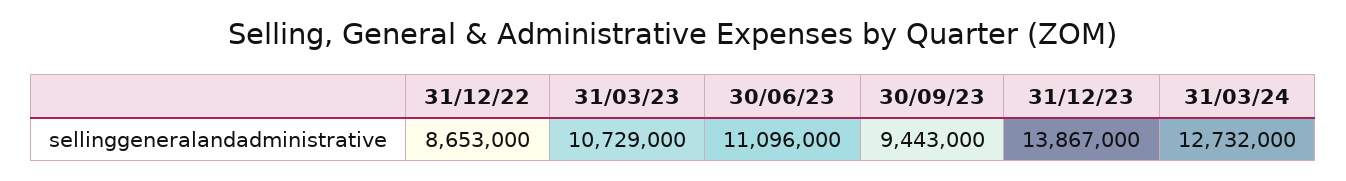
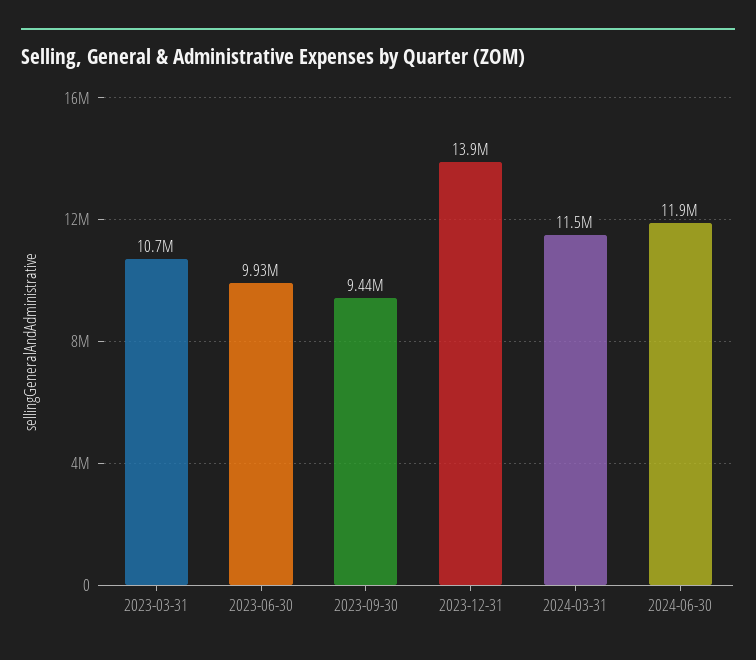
31/12/22: 8653000 -> none
30/06/23: 11096000 -> 9930000
31/03/24: 12732000 -> 11500000
2024-06-30: none -> 11900000

